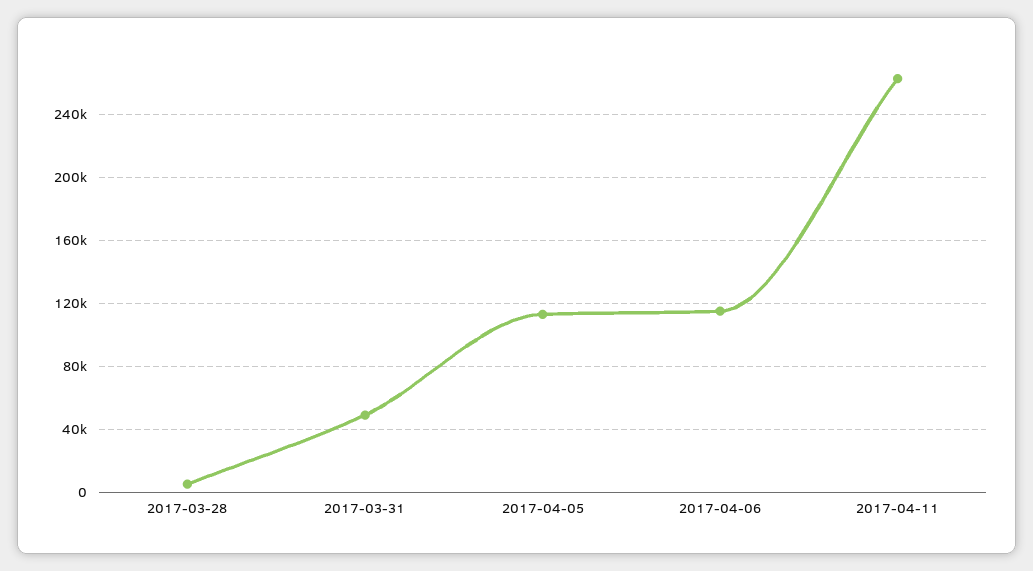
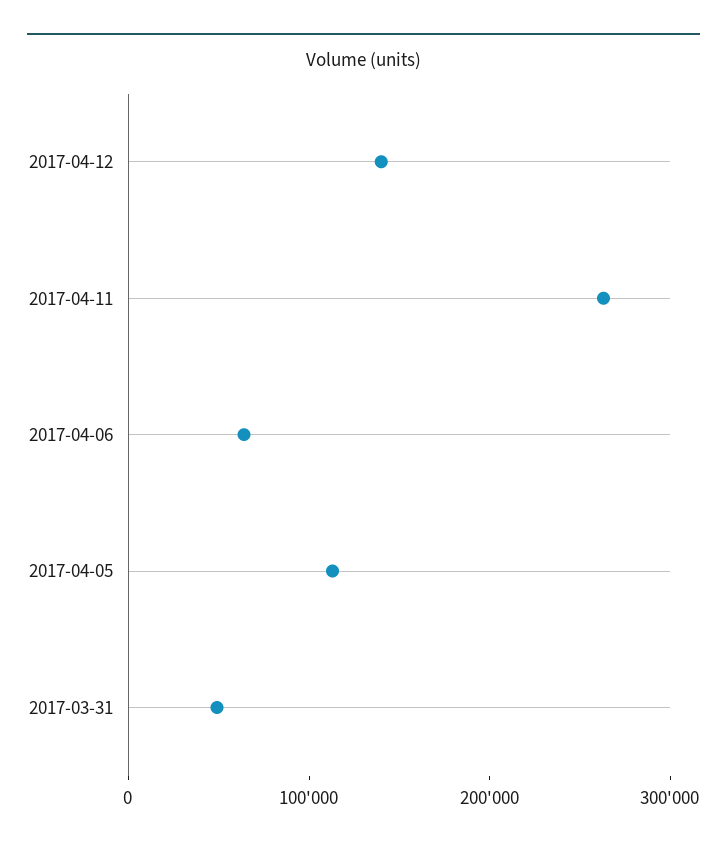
2017-03-28: 5000 -> none
2017-04-06: 115000 -> 60000
2017-04-12: none -> 140000

